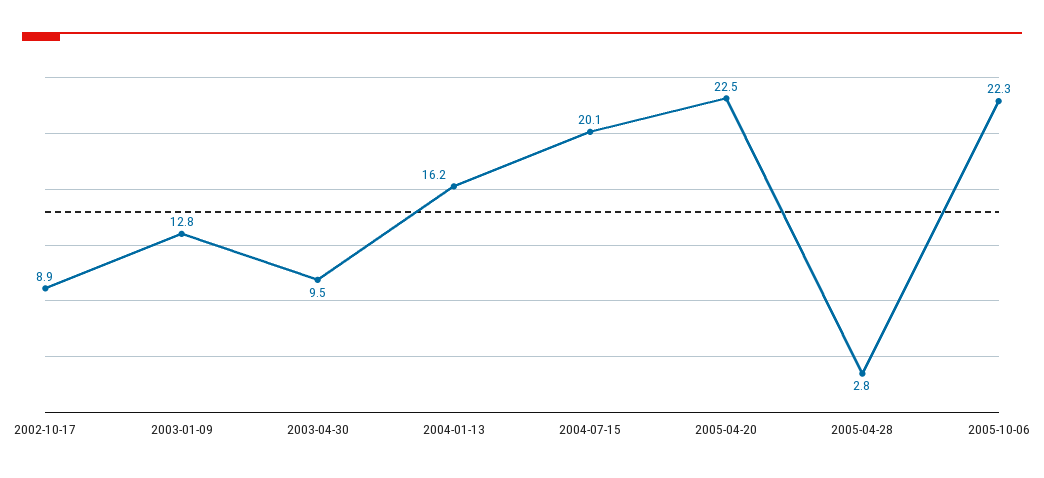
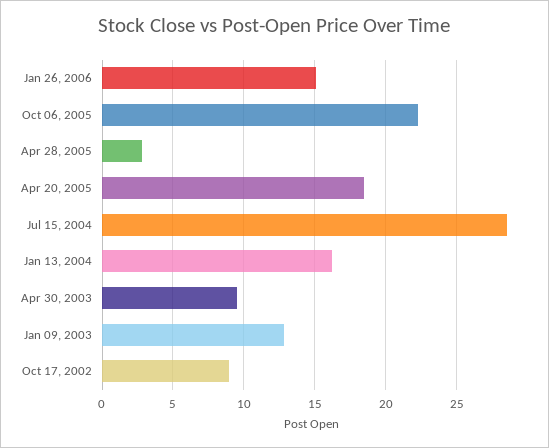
2004-07-15: 20.1 -> 28.5
2005-04-20: 22.5 -> 18.5
Jan 26, 2006: none -> 15

